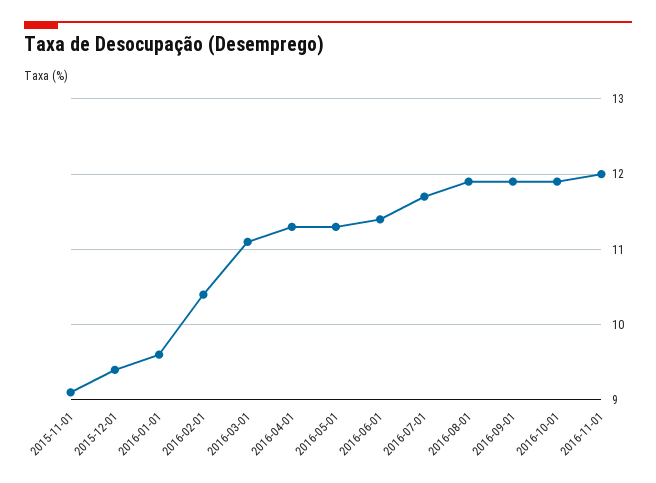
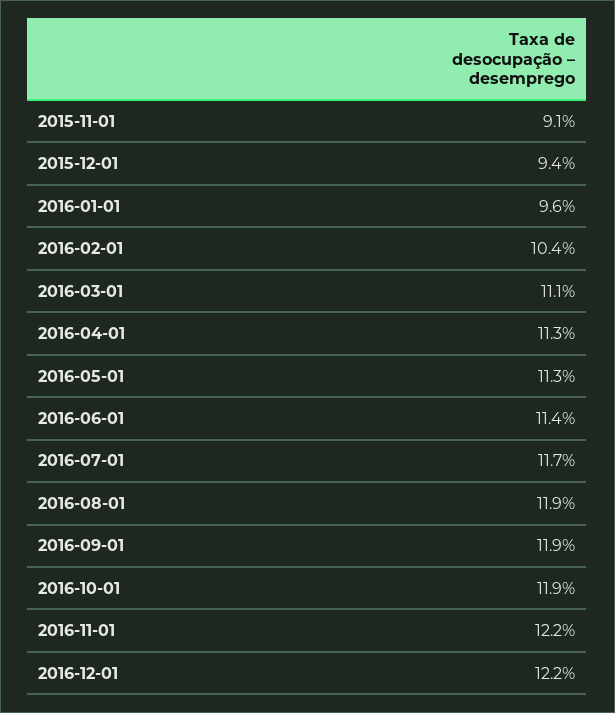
2016-11-01: 12 -> 12.2
2016-12-01: none -> 12.2

